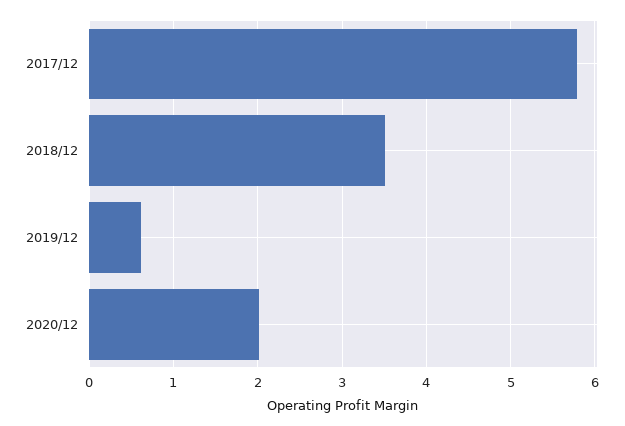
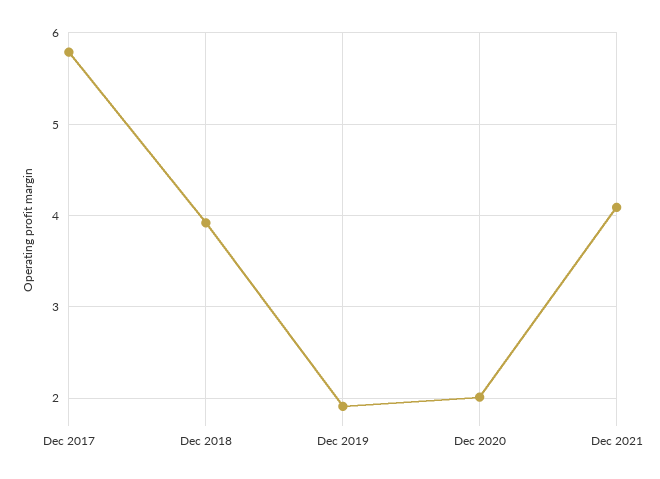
2018/12: 3.5 -> 3.9
2019/12: 0.6 -> 1.9
Dec 2021: none -> 4.1

